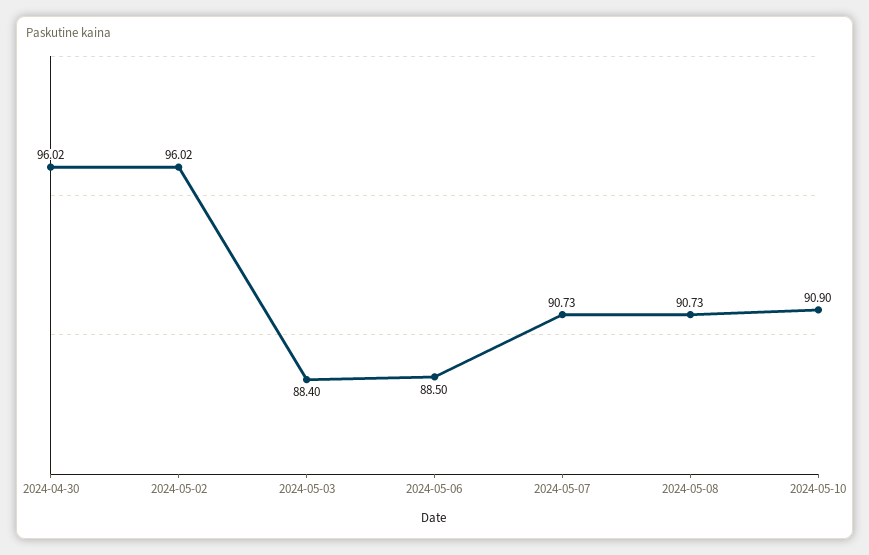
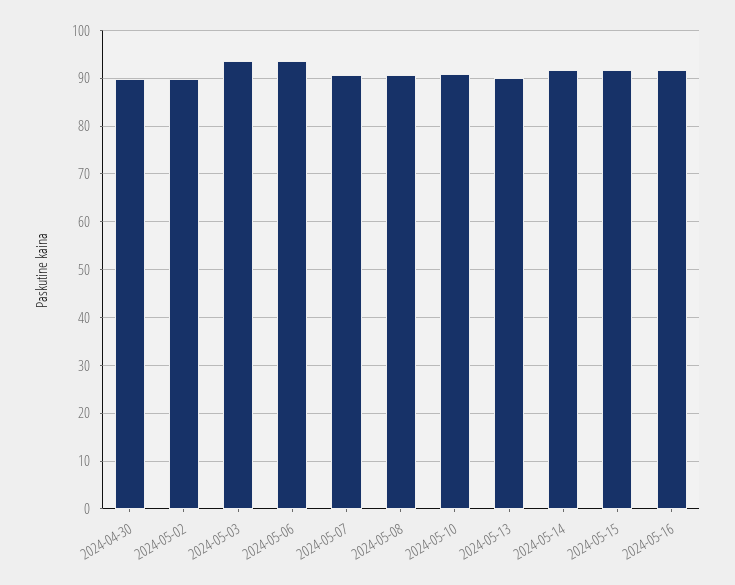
2024-04-30: 96.02 -> 90
2024-05-02: 96.02 -> 90
2024-05-03: 88.4 -> 94
2024-05-06: 88.5 -> 94
2024-05-13: none -> 90
2024-05-14: none -> 92
2024-05-15: none -> 92
2024-05-16: none -> 92

